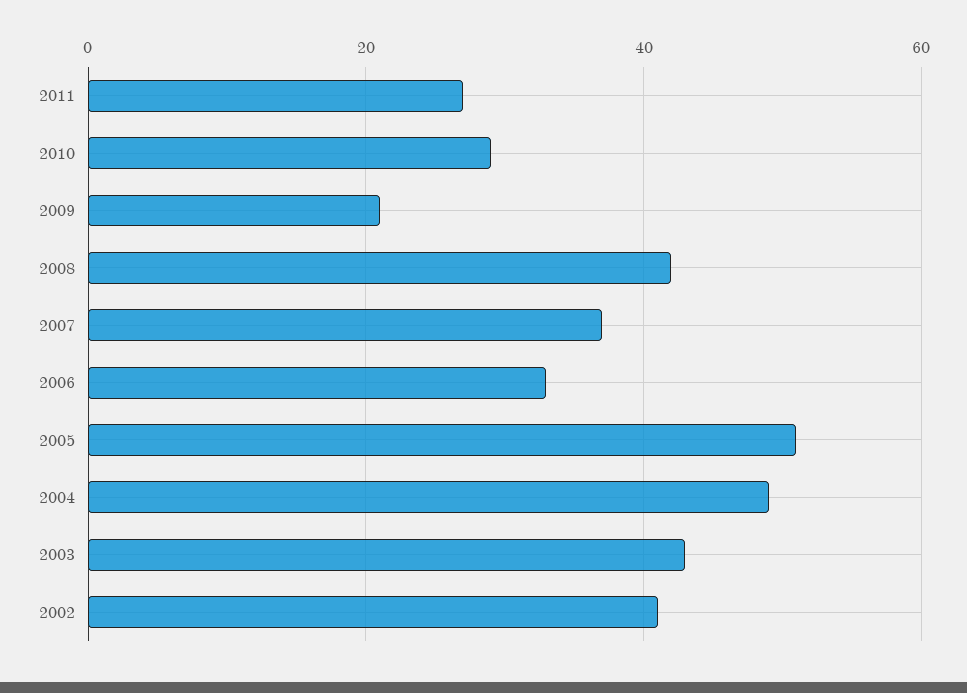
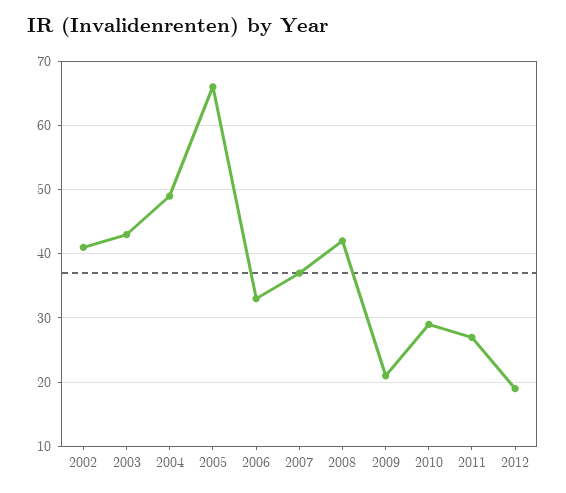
2005: 50 -> 66
2012: none -> 19

